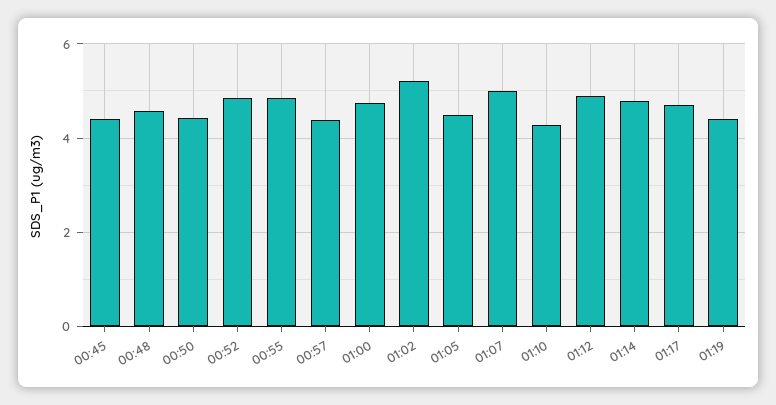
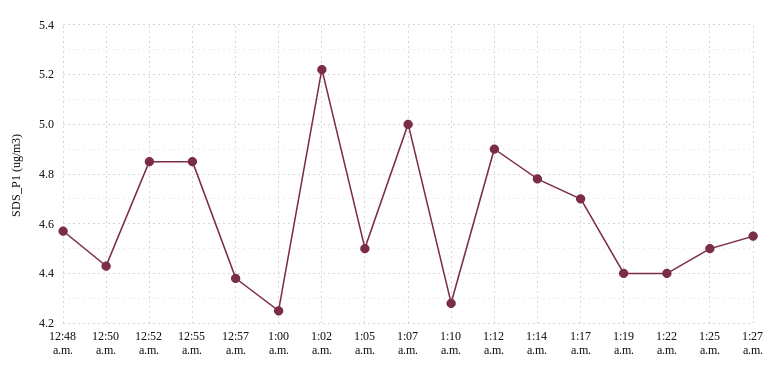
00:45: 4.4 -> none
01:00: 4.8 -> 4.25
1:22 a.m.: none -> 4.4
1:25 a.m.: none -> 4.5
1:27 a.m.: none -> 4.55

